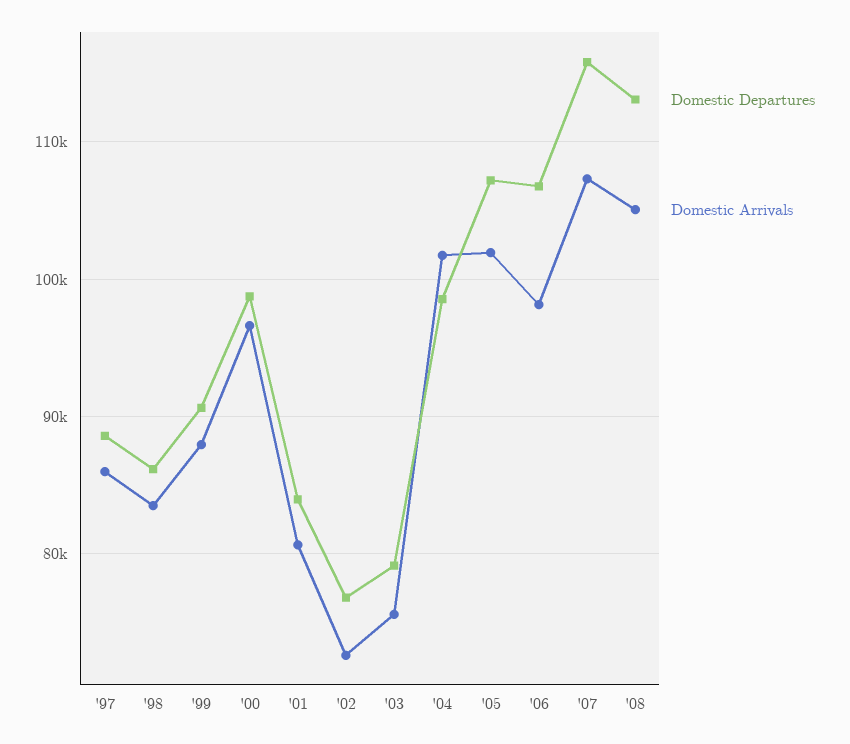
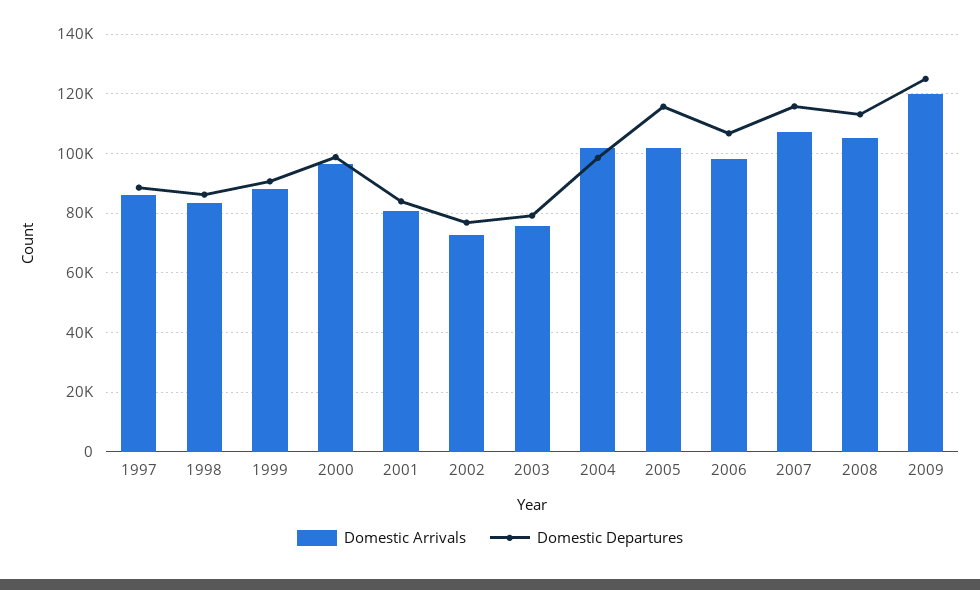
Domestic Departures, '05: 107000 -> 115000
Domestic Arrivals, 2009: none -> 120000
Domestic Departures, 2009: none -> 125000

